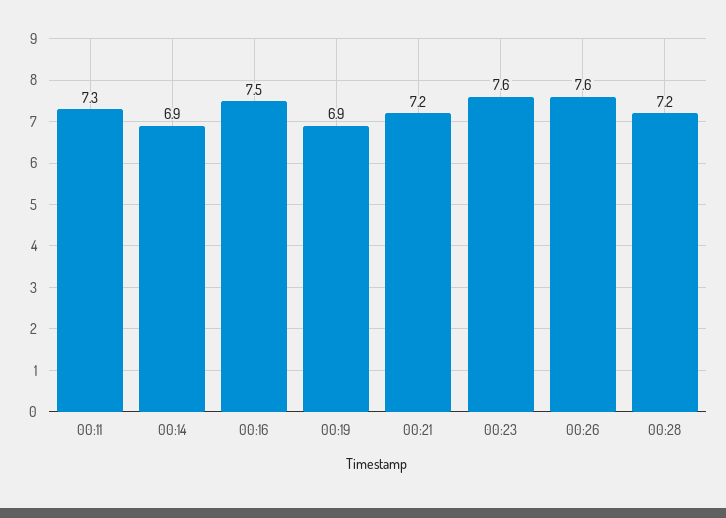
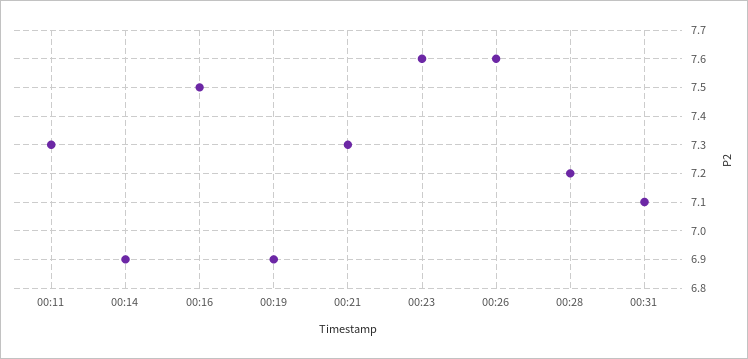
00:21: 7.2 -> 7.3
00:31: none -> 7.1

